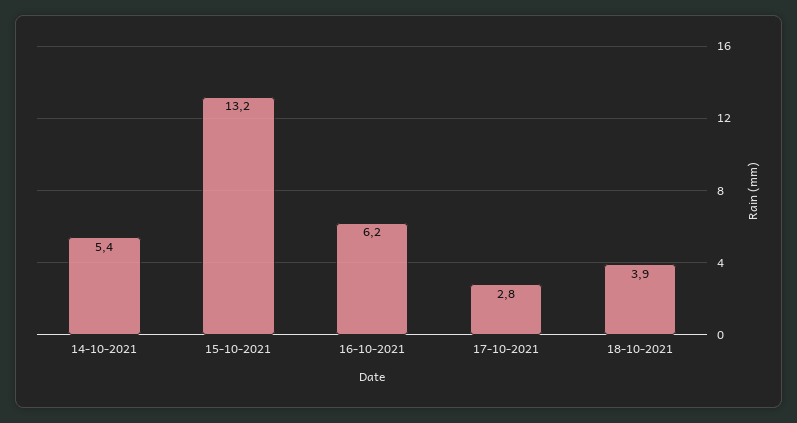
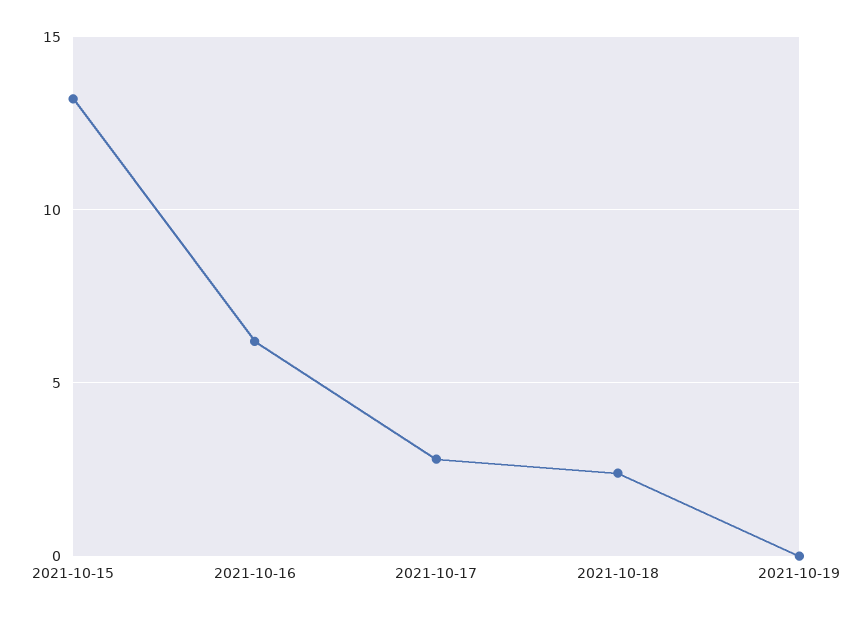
14-10-2021: 5.4 -> none
18-10-2021: 3.9 -> 2.5
2021-10-19: none -> 0

